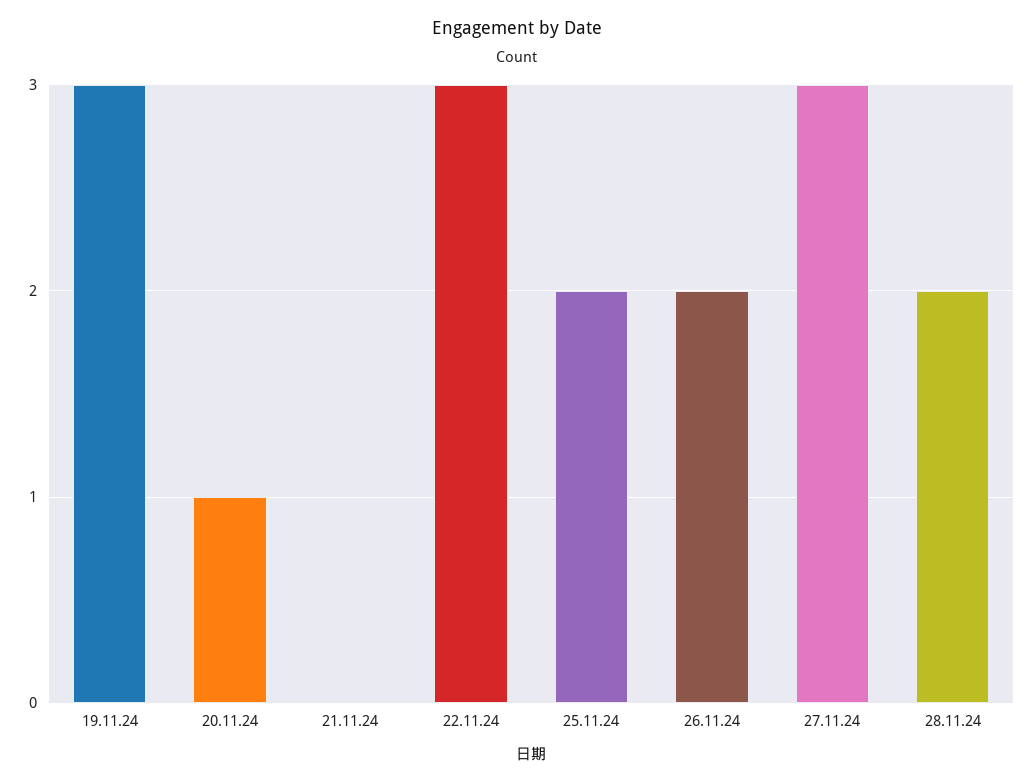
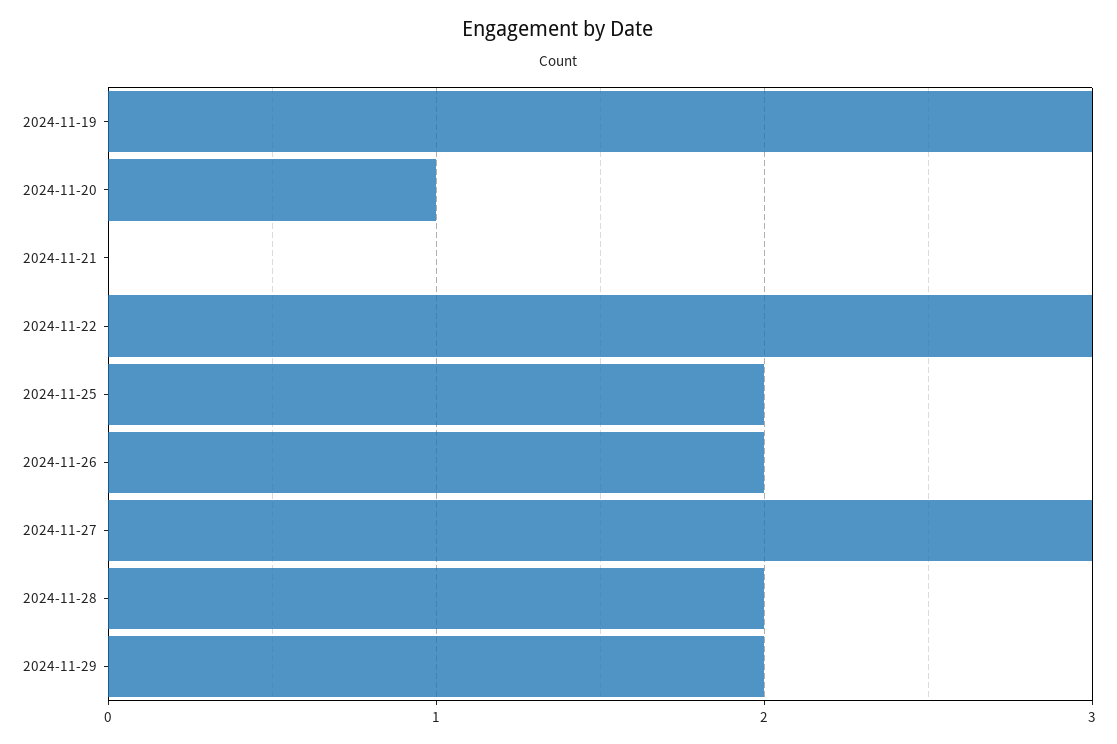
2024-11-29: none -> 2

